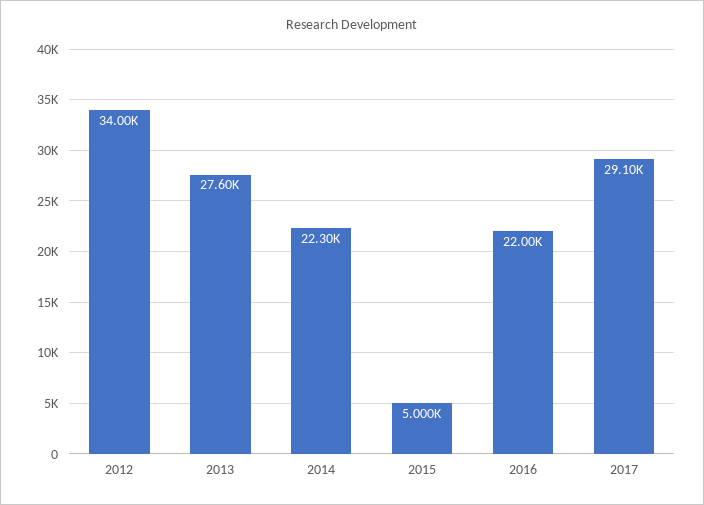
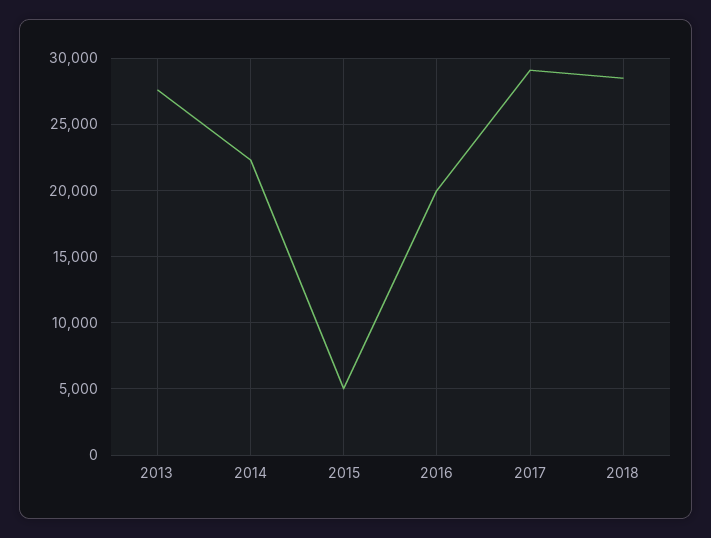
2012: 34000 -> none
2016: 22000 -> 20000
2018: none -> 28500

